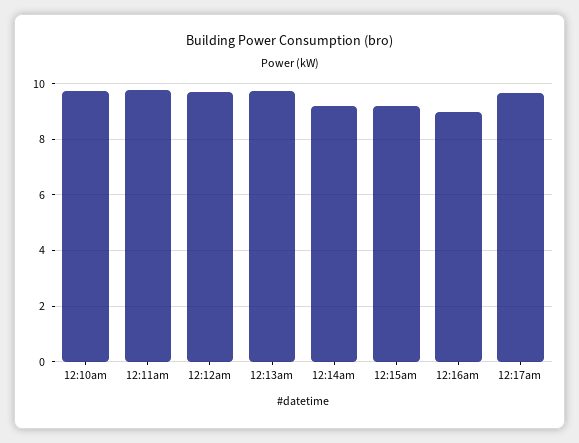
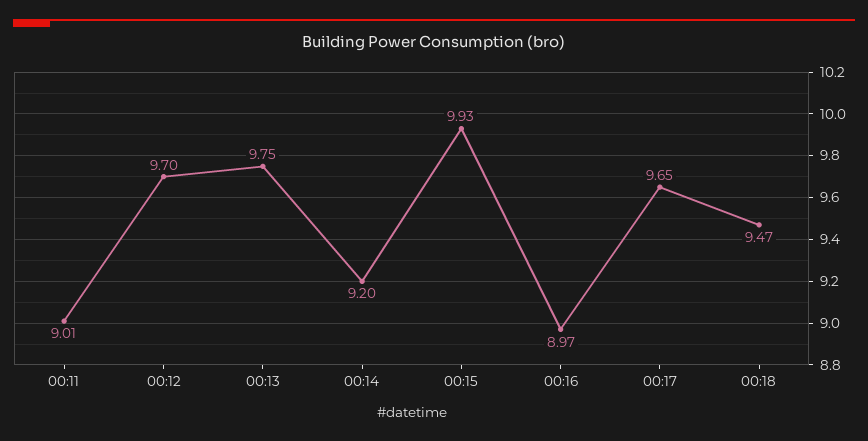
12:10am: 9.75 -> none
12:11am: 9.75 -> 9.01
12:15am: 9.25 -> 9.93
00:18: none -> 9.47

